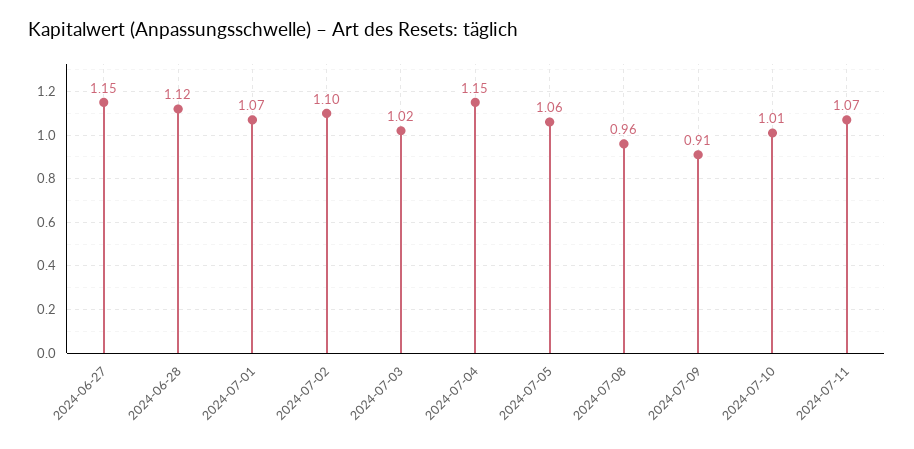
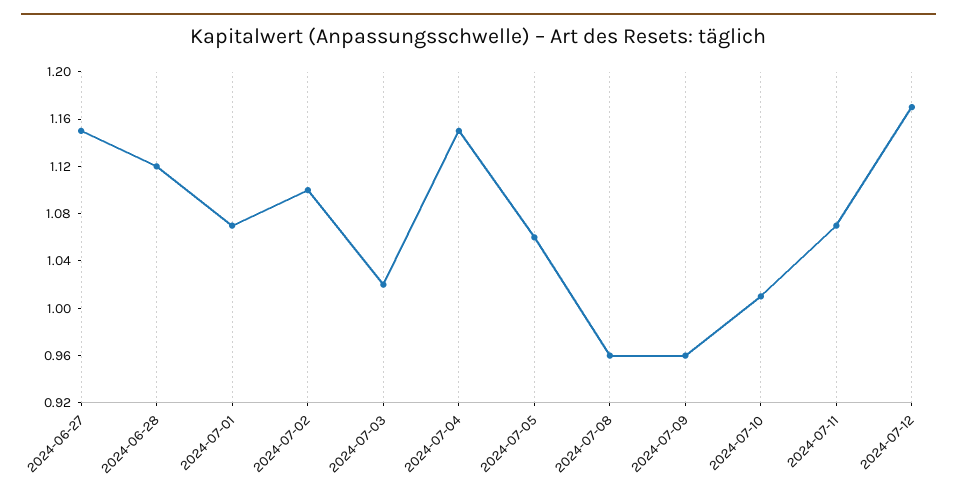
2024-07-09: 0.91 -> 0.96
2024-07-12: none -> 1.17

